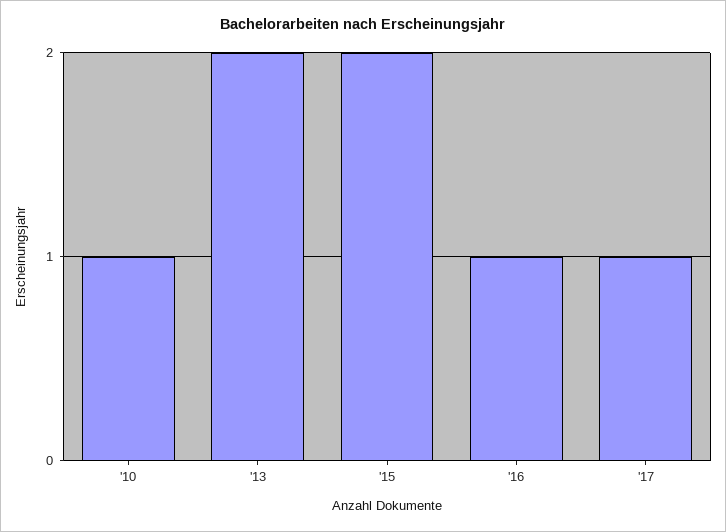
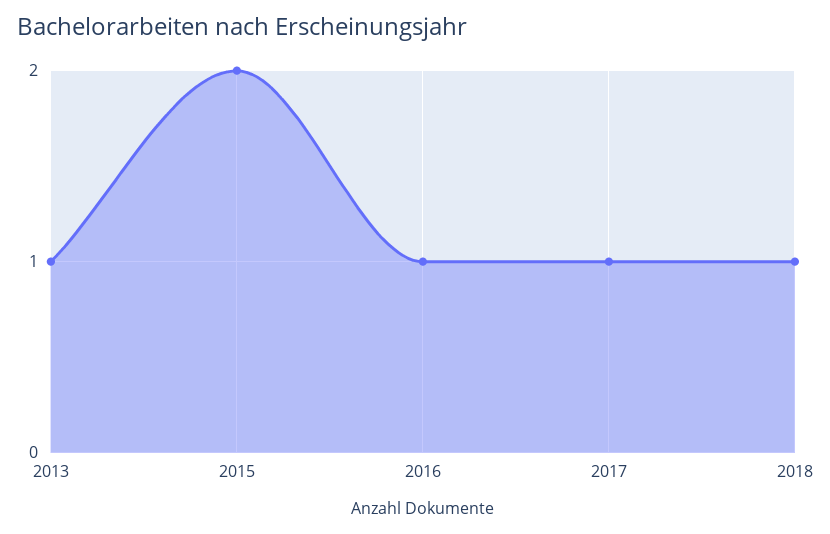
'10: 1 -> none
'13: 2 -> 1
2018: none -> 1

